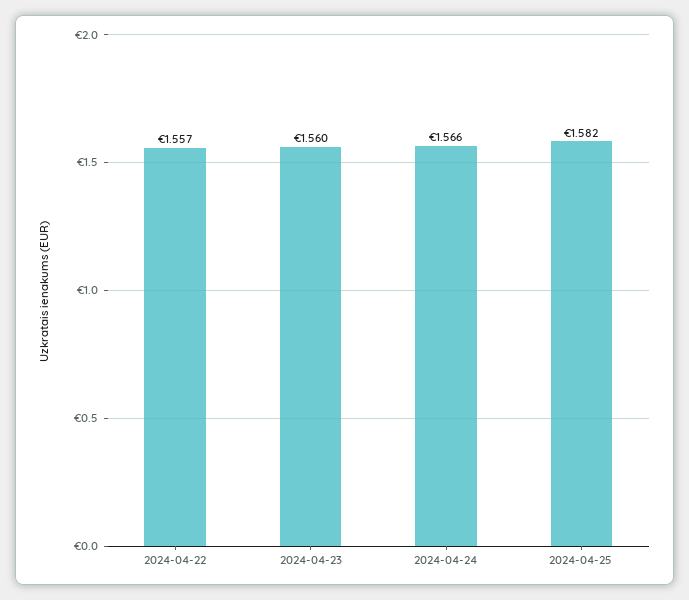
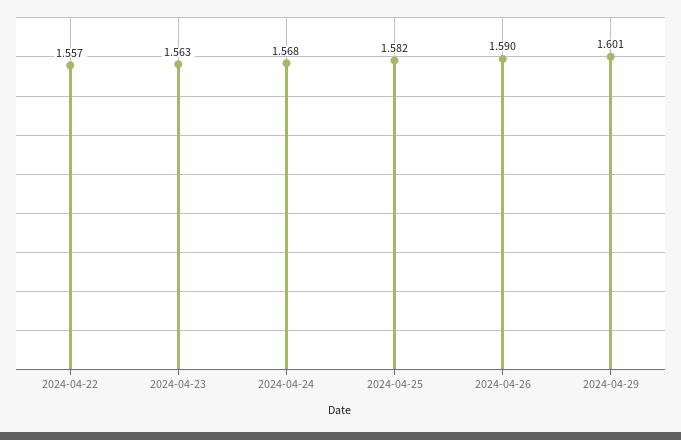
2024-04-23: 1.56 -> 1.563
2024-04-24: 1.566 -> 1.568
2024-04-26: none -> 1.59
2024-04-29: none -> 1.601

